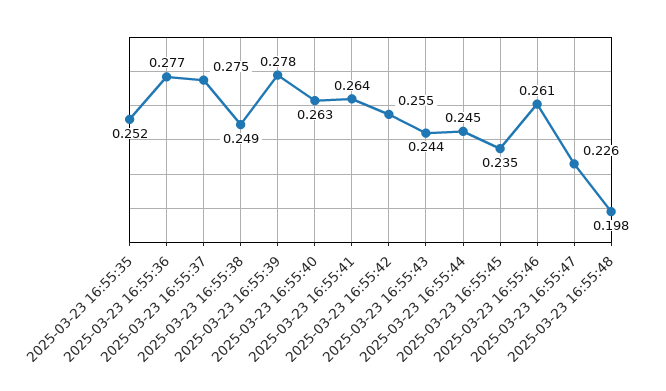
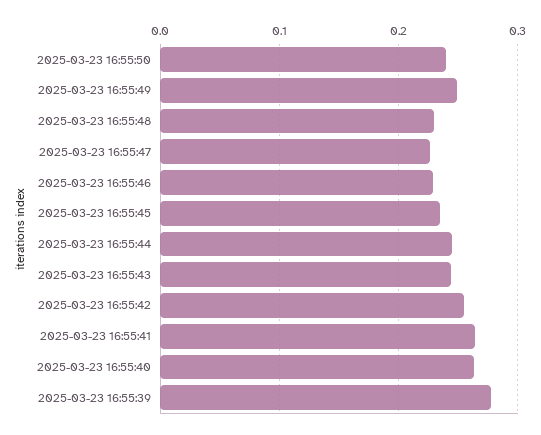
2025-03-23 16:55:35: 0.252 -> none
2025-03-23 16:55:36: 0.277 -> none
2025-03-23 16:55:37: 0.275 -> none
2025-03-23 16:55:38: 0.249 -> none
2025-03-23 16:55:46: 0.261 -> 0.23
2025-03-23 16:55:48: 0.198 -> 0.23
2025-03-23 16:55:50: none -> 0.24
2025-03-23 16:55:49: none -> 0.25

